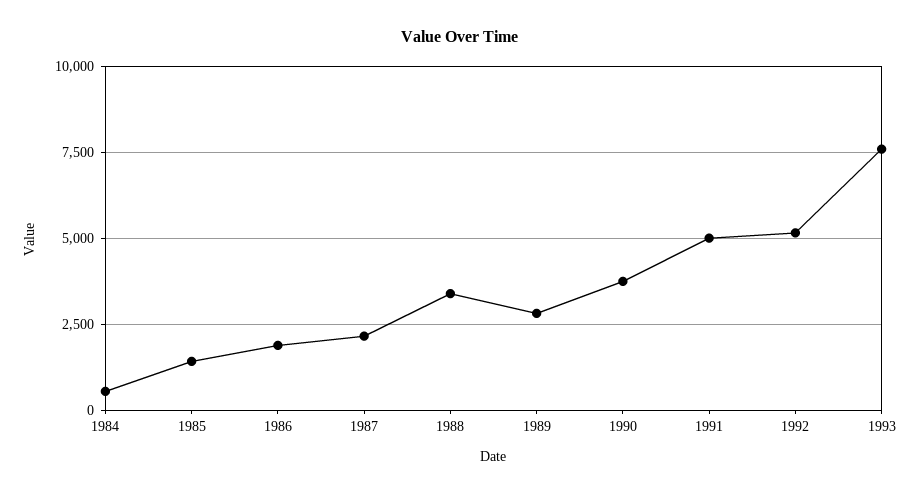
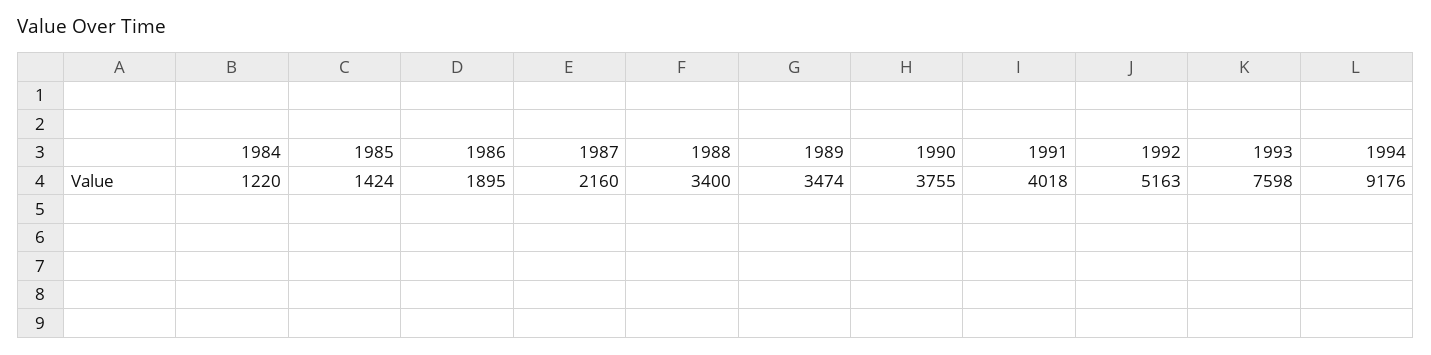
1984: 500 -> 1220
1989: 2750 -> 3474
1991: 5000 -> 4018
1994: none -> 9176

